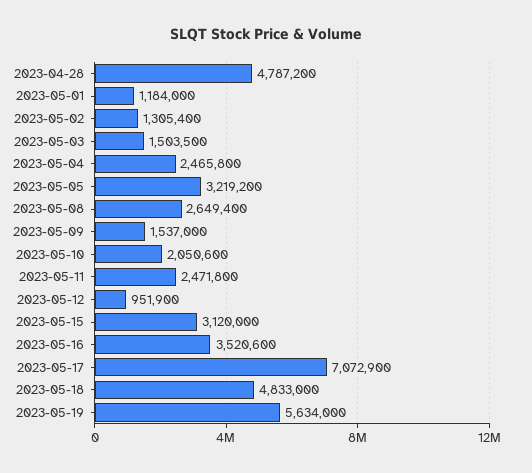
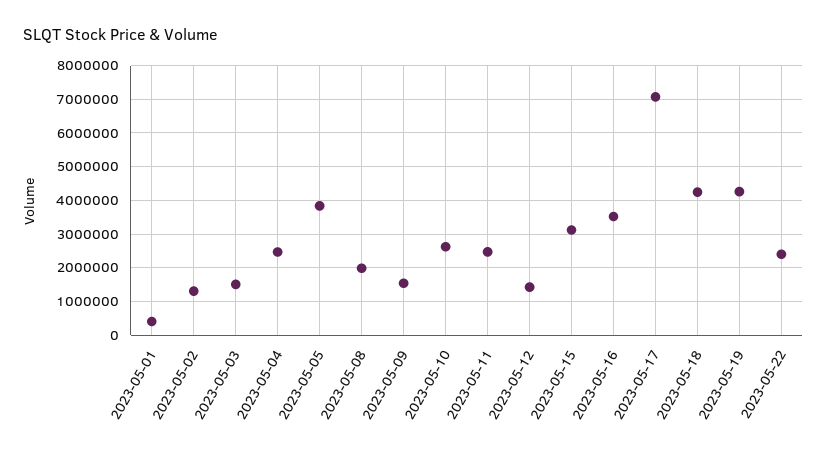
2023-04-28: 4787200 -> none
2023-05-01: 1184000 -> 400000
2023-05-05: 3219200 -> 3800000
2023-05-08: 2649400 -> 2000000
2023-05-10: 2050600 -> 2600000
2023-05-12: 951900 -> 1400000
2023-05-18: 4833000 -> 4200000
2023-05-19: 5634000 -> 4200000
2023-05-22: none -> 2400000

